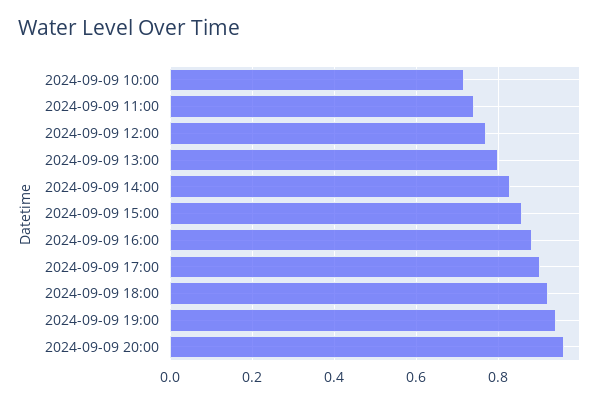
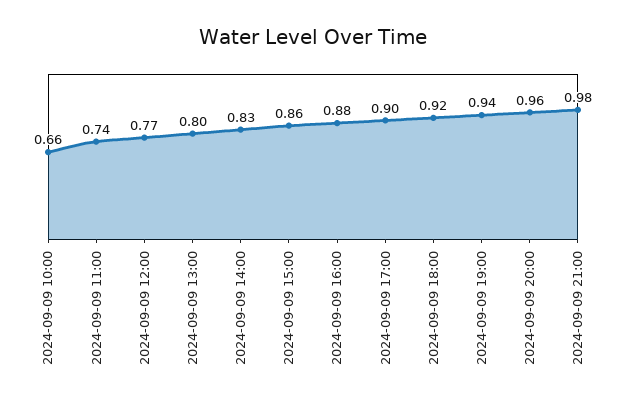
2024-09-09 10:00: 0.72 -> 0.66
2024-09-09 21:00: none -> 0.98

